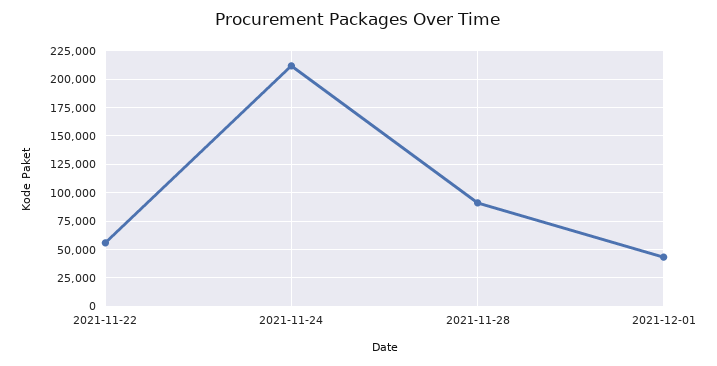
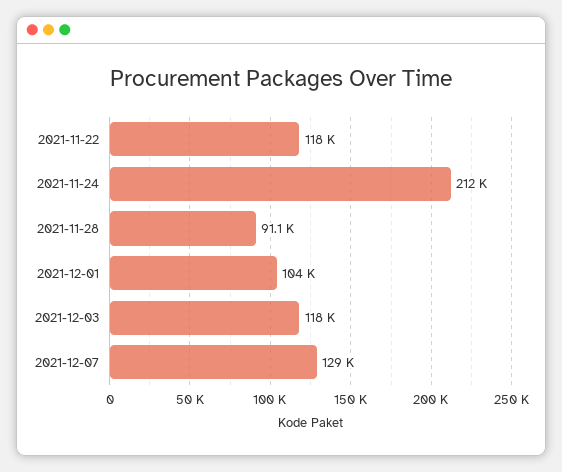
2021-11-22: 50000 -> 118000
2021-12-01: 50000 -> 104000
2021-12-03: none -> 118000
2021-12-07: none -> 129000

